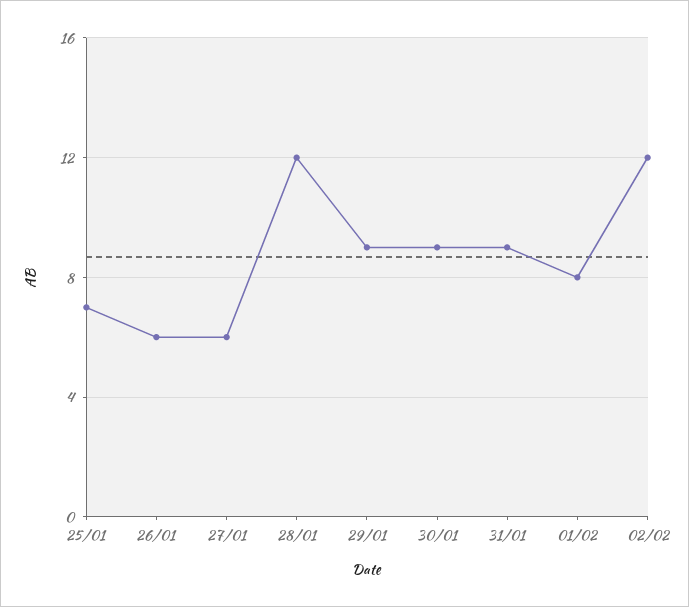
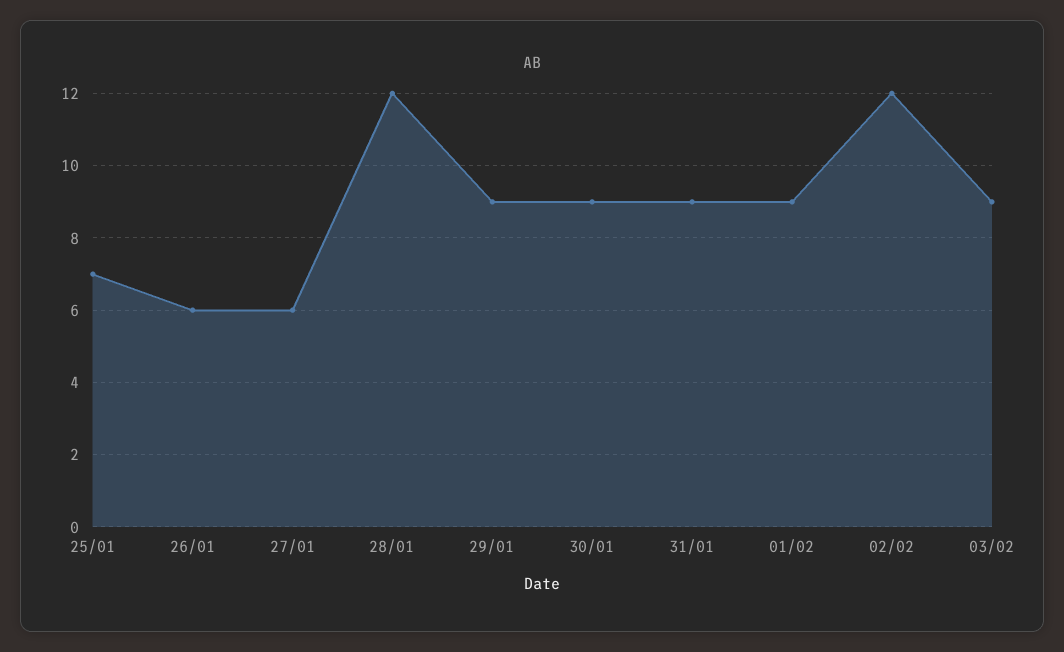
01/02: 8 -> 9
03/02: none -> 9

